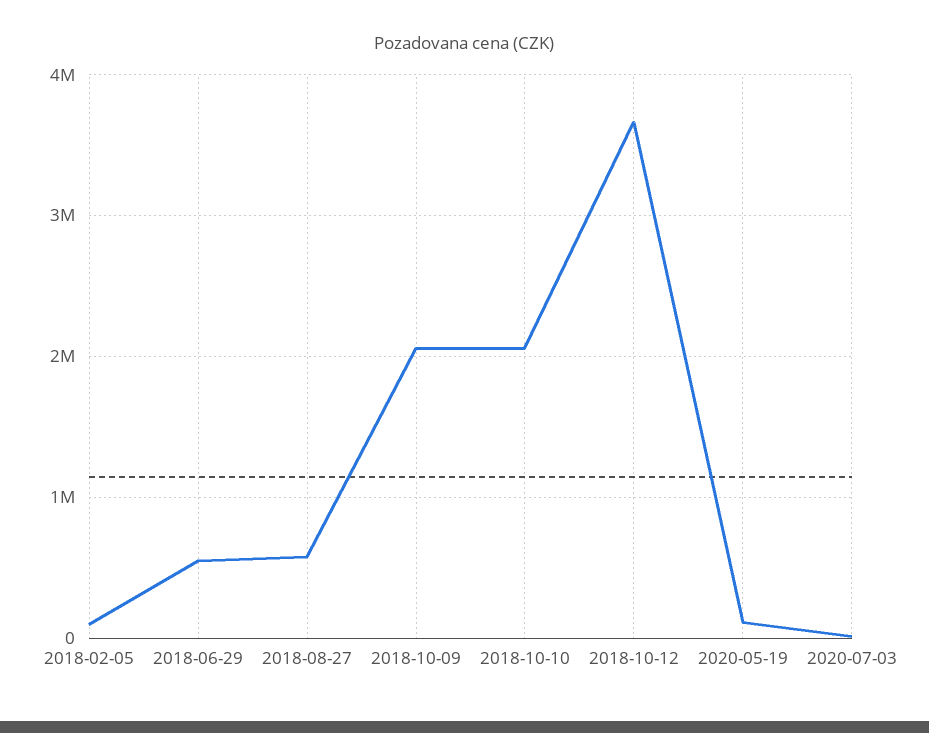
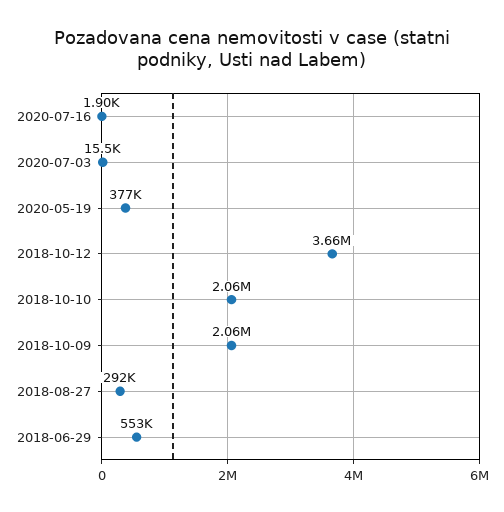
2018-02-05: 100000 -> none
2018-08-27: 600000 -> 292000
2020-05-19: 100000 -> 377000
2020-07-16: none -> 1900

